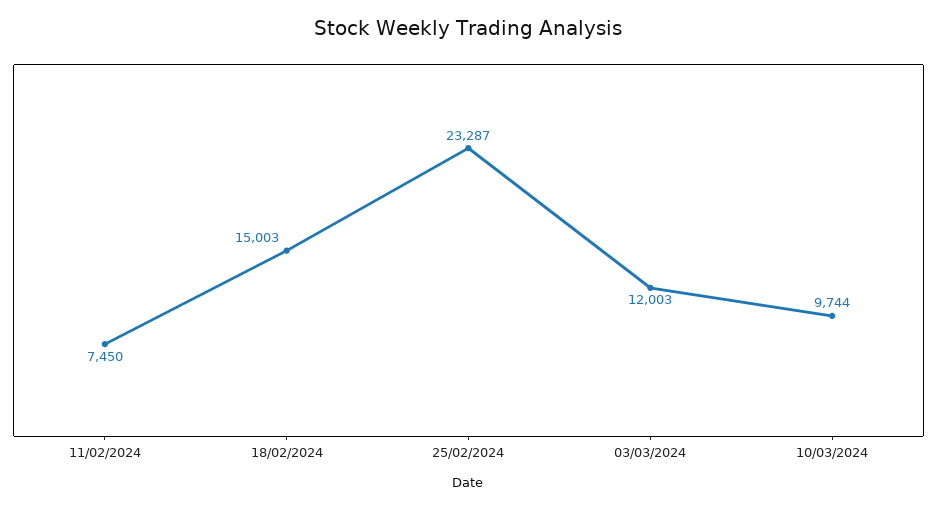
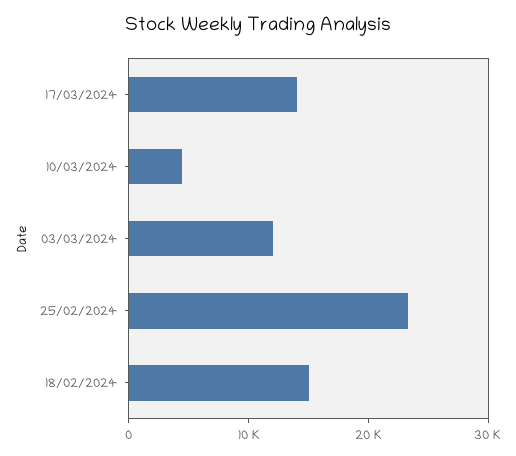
11/02/2024: 7450 -> none
10/03/2024: 9744 -> 4000
17/03/2024: none -> 14000

